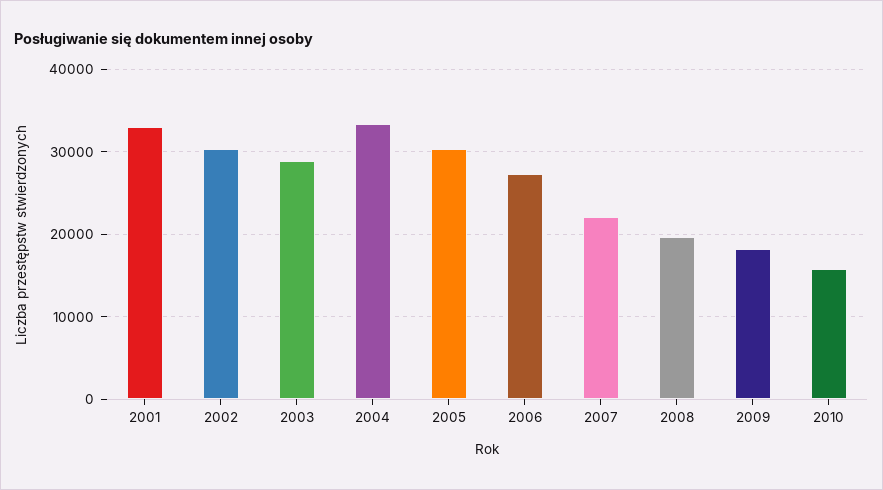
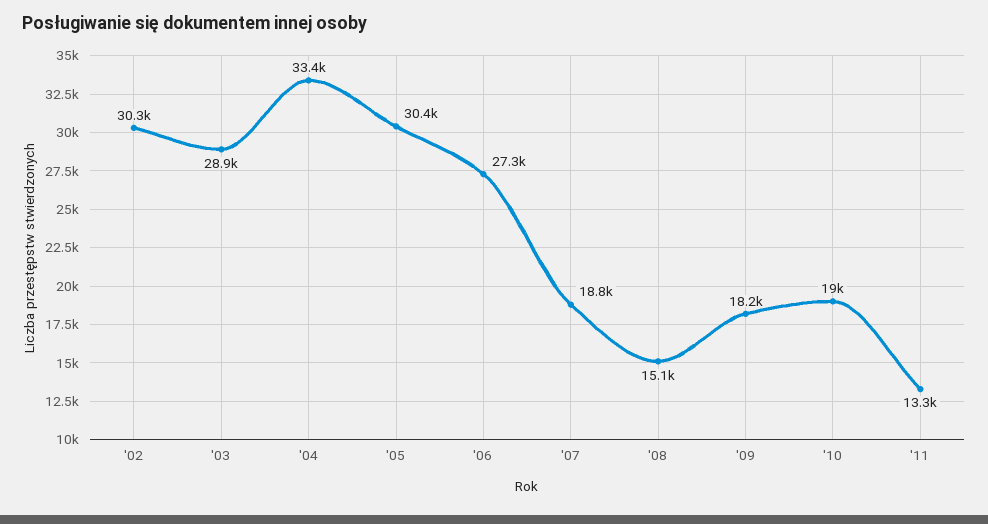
2001: 33000 -> none
2007: 22000 -> 18800
2008: 20000 -> 15100
2010: 16000 -> 19000
'11: none -> 13300

